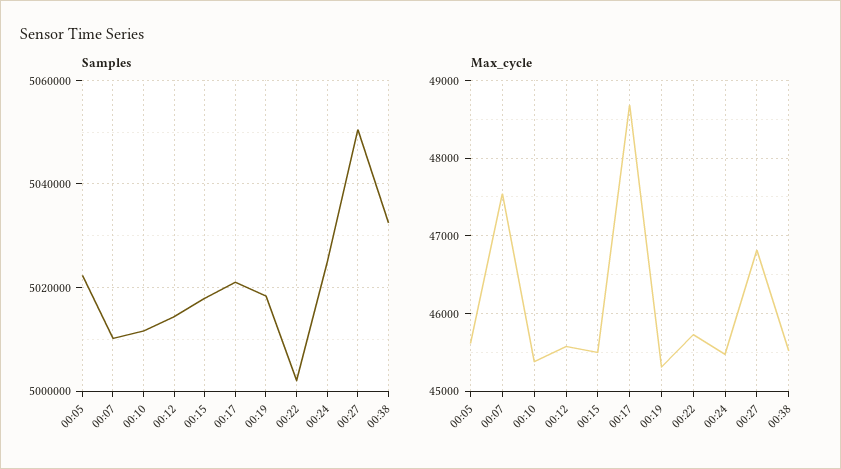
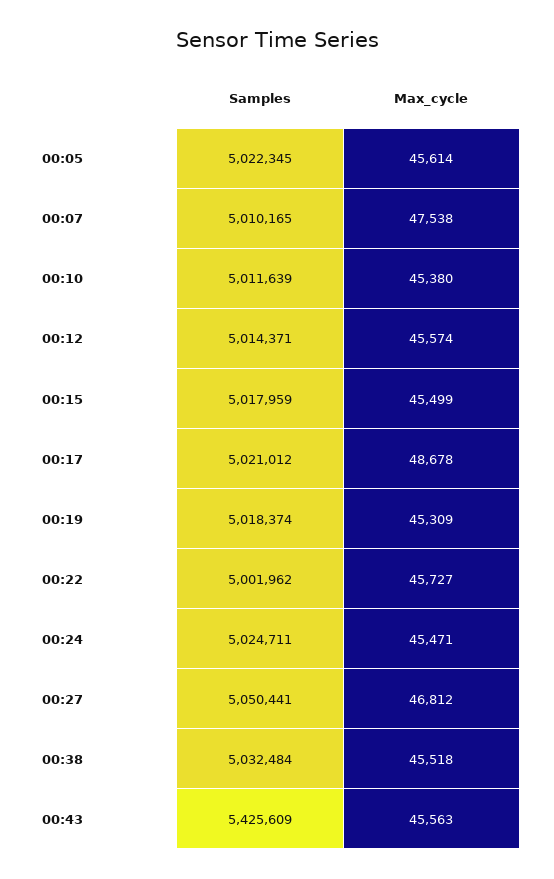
Samples, 00:43: none -> 5425609
Max_cycle, 00:43: none -> 45563

